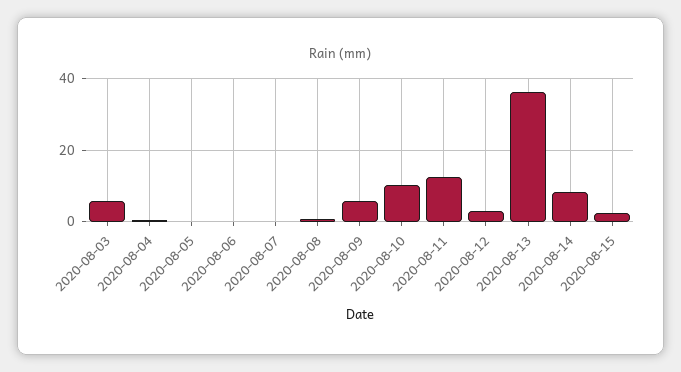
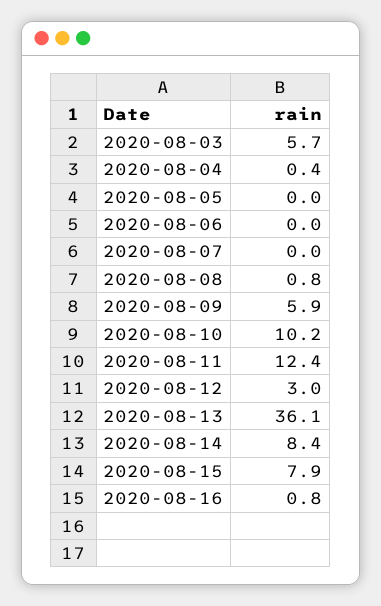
2020-08-15: 2 -> 7.9
2020-08-16: none -> 0.8

